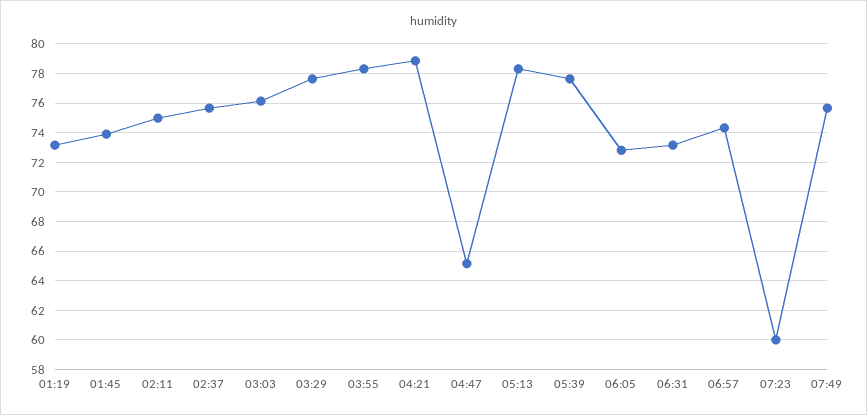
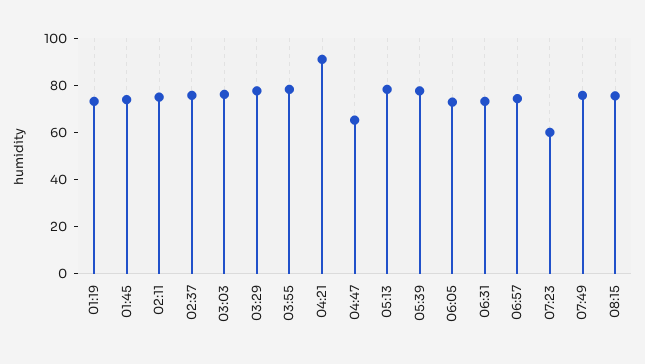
04:21: 79 -> 90
08:15: none -> 75

